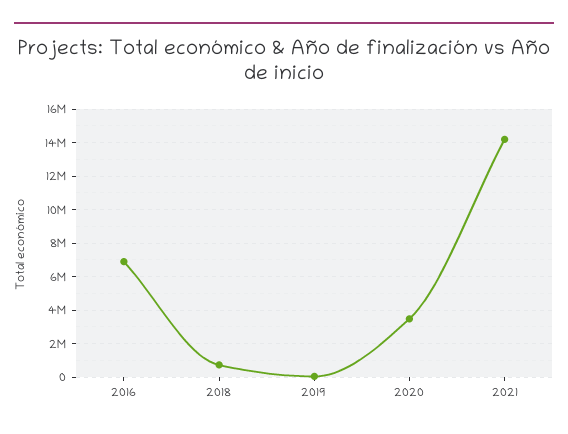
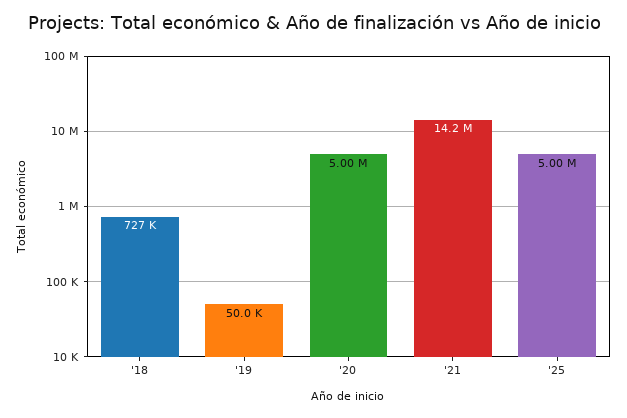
2016: 7000000 -> none
2020: 3500000 -> 5000000
'25: none -> 5000000

